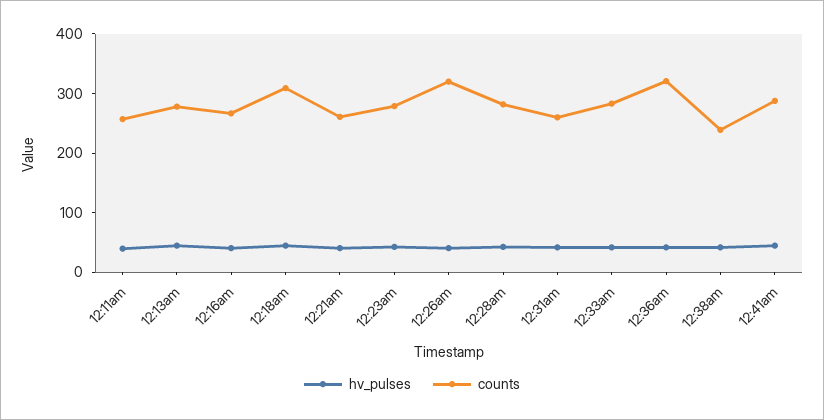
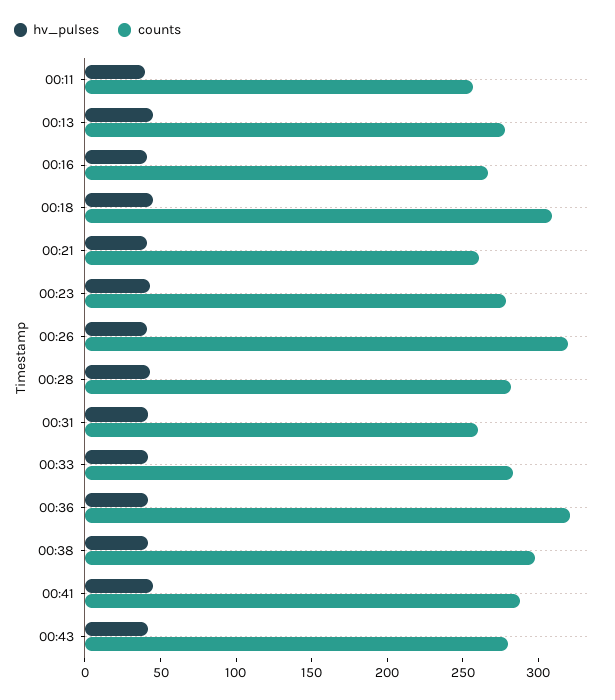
counts, 12:38am: 240 -> 300
hv_pulses, 00:43: none -> 40
counts, 00:43: none -> 280

